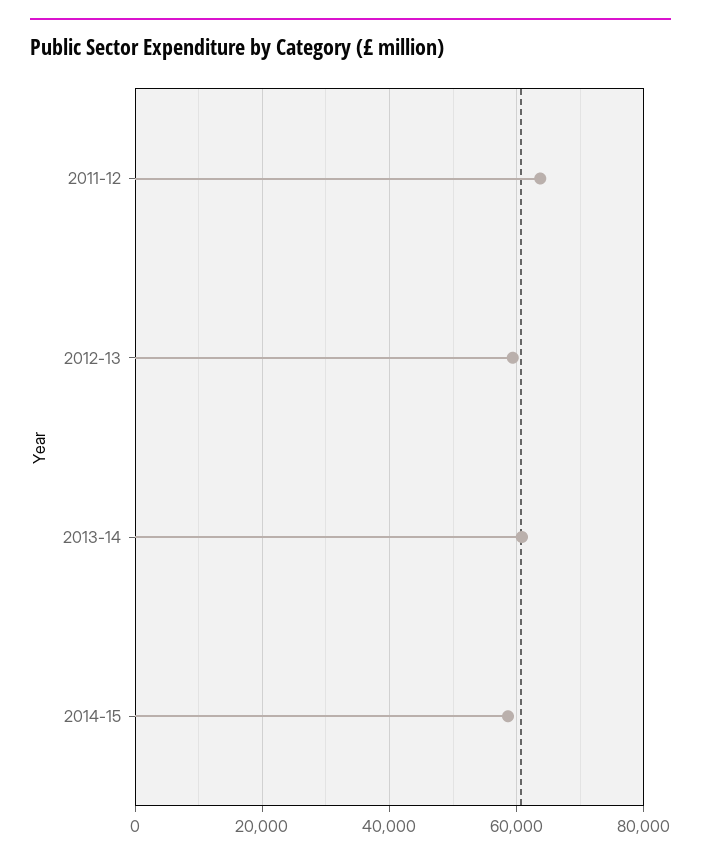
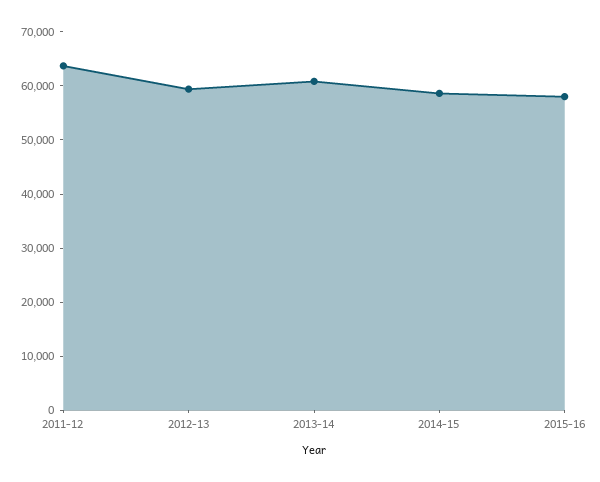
2015-16: none -> 58000

